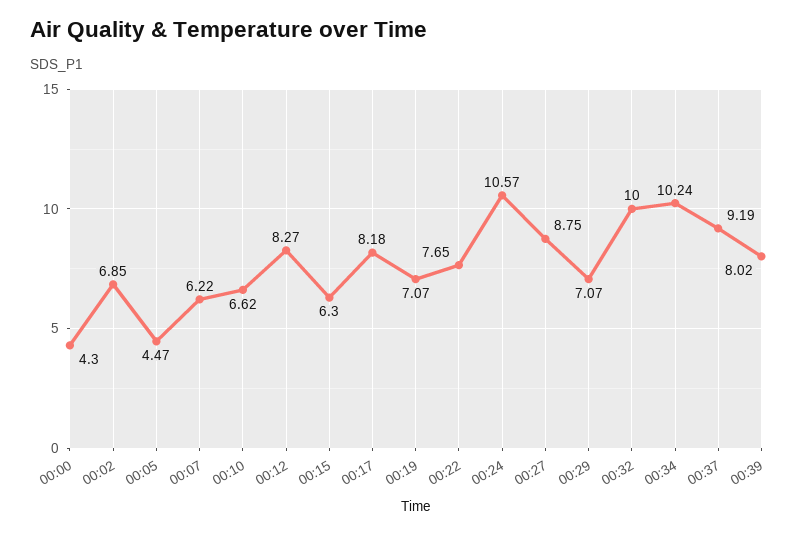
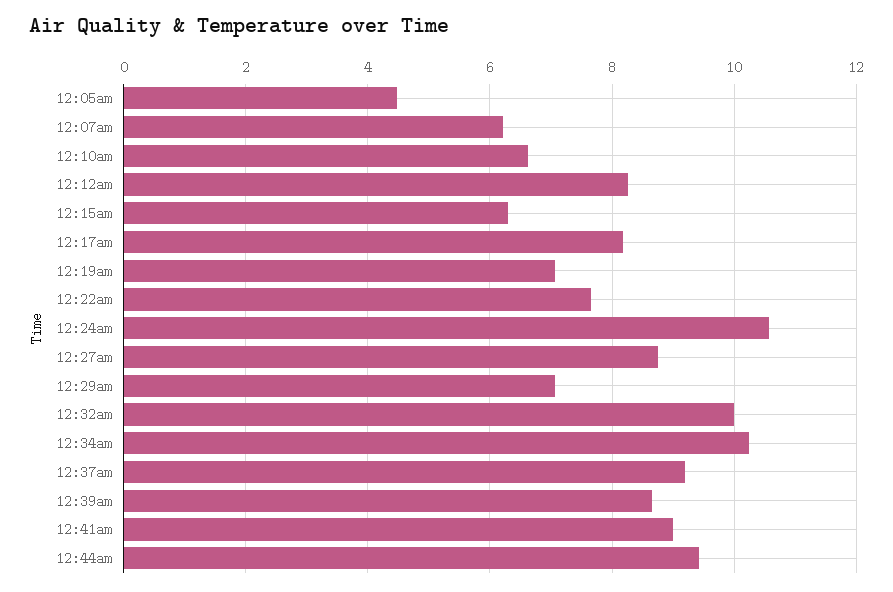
00:00: 4.3 -> none
00:02: 6.85 -> none
00:39: 8.02 -> 8.6
12:41am: none -> 9
12:44am: none -> 9.4

